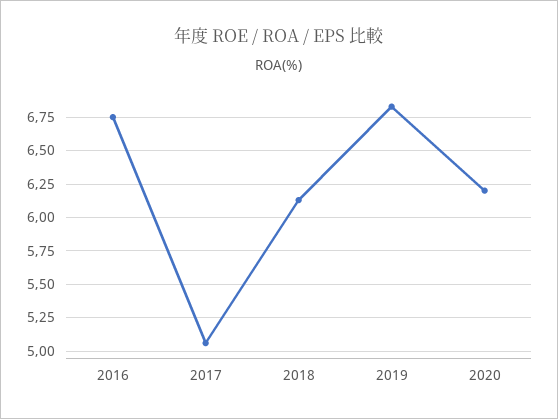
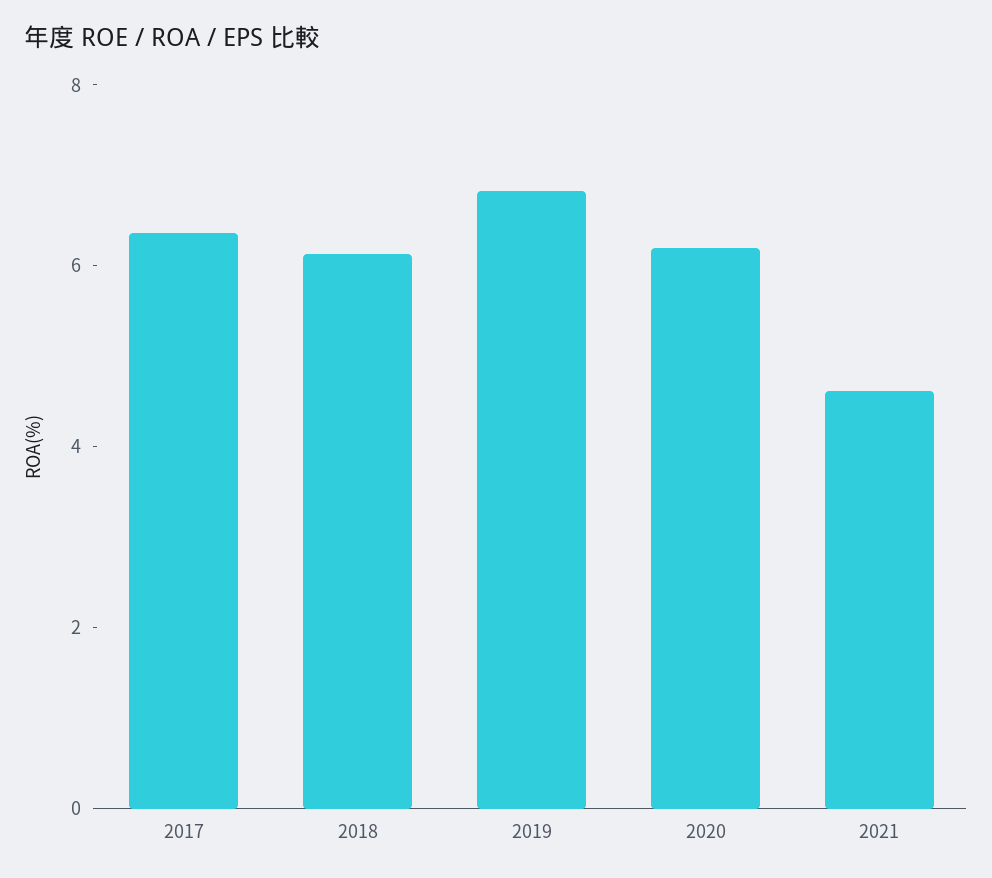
2016: 6.75 -> none
2017: 5.05 -> 6.5
2021: none -> 4.5

